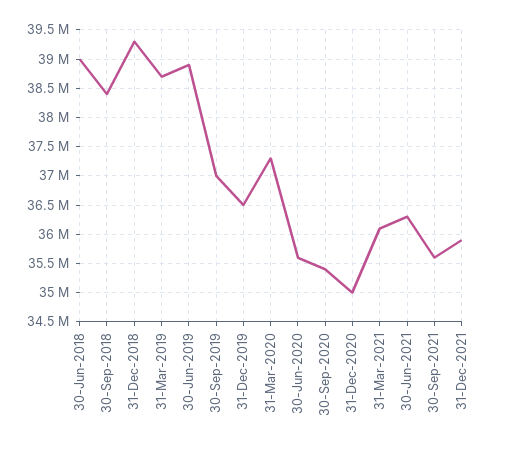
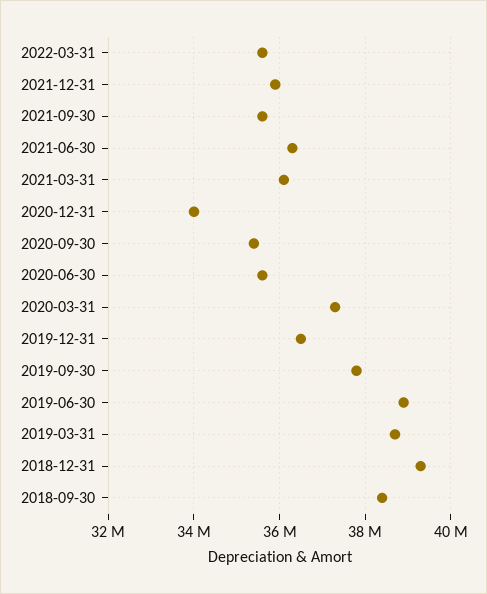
30-Jun-2018: 39000000 -> none
30-Sep-2019: 37000000 -> 37800000
31-Dec-2020: 35000000 -> 34000000
2022-03-31: none -> 35600000

